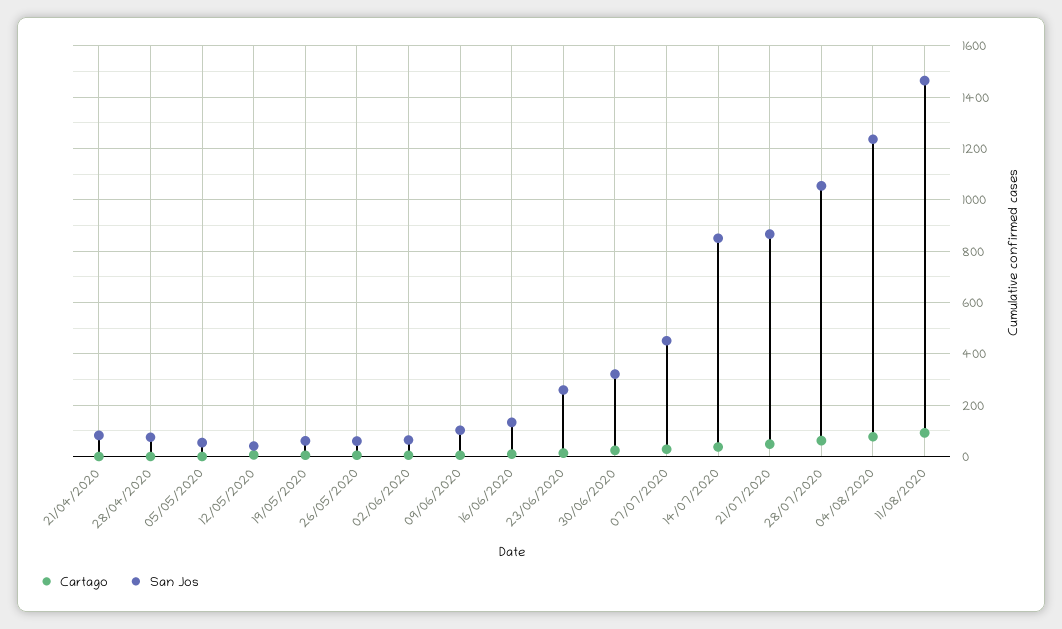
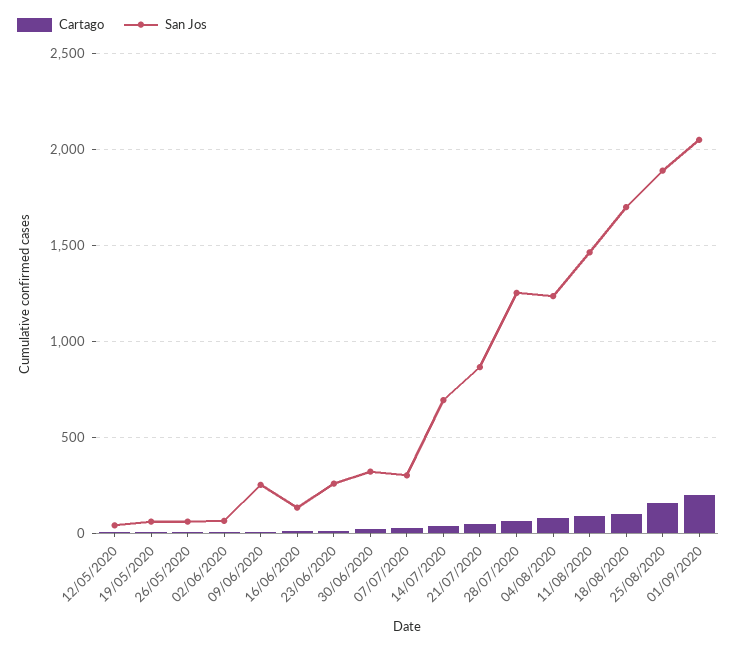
Cartago, 21/04/2020: 0 -> none
San Jos, 21/04/2020: 75 -> none
Cartago, 28/04/2020: 0 -> none
San Jos, 28/04/2020: 75 -> none
Cartago, 05/05/2020: 0 -> none
San Jos, 05/05/2020: 50 -> none
San Jos, 09/06/2020: 100 -> 250
San Jos, 07/07/2020: 450 -> 300
San Jos, 14/07/2020: 850 -> 700
San Jos, 28/07/2020: 1050 -> 1250
Cartago, 18/08/2020: none -> 100
San Jos, 18/08/2020: none -> 1700
Cartago, 25/08/2020: none -> 150
San Jos, 25/08/2020: none -> 1900
Cartago, 01/09/2020: none -> 200
San Jos, 01/09/2020: none -> 2050

